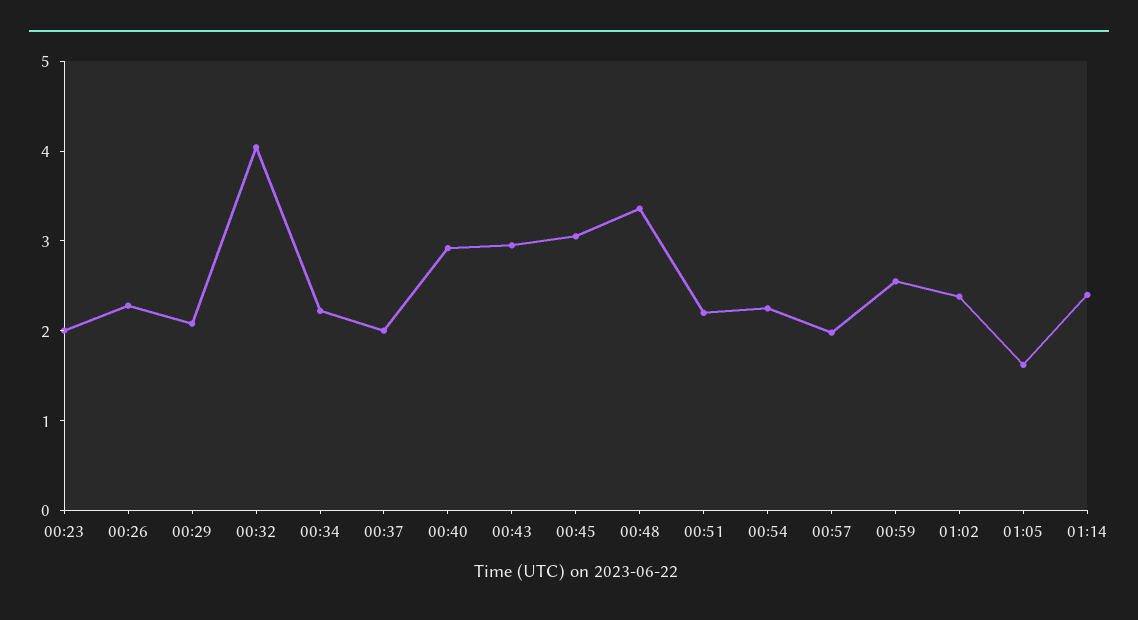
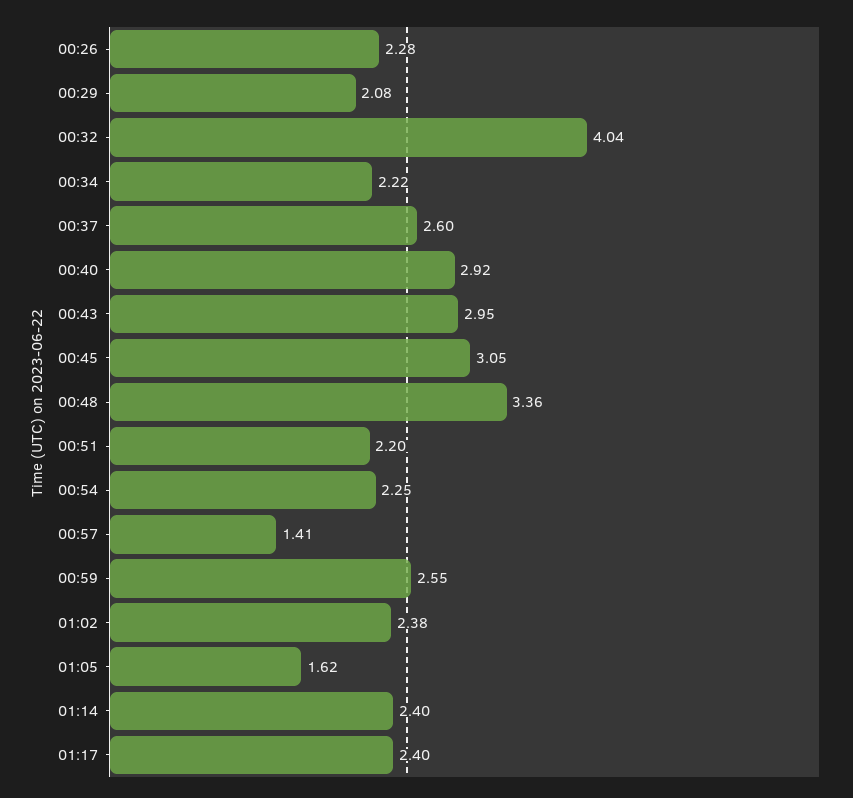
00:23: 2 -> none
00:37: 2 -> 2.6
00:57: 2 -> 1.41
01:17: none -> 2.4

